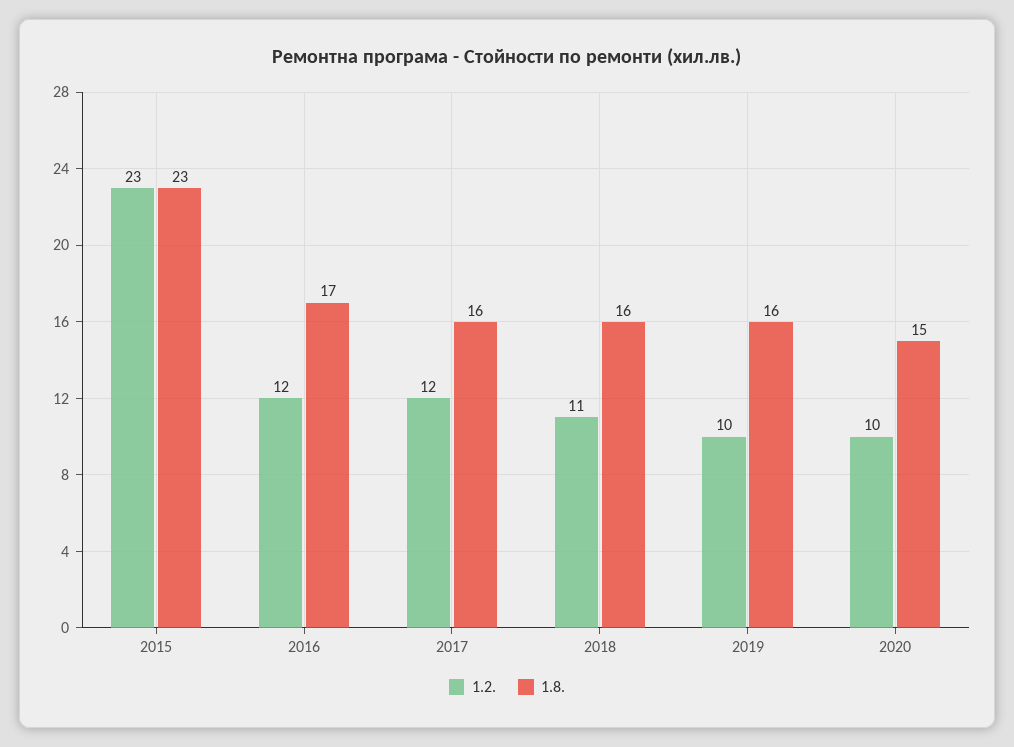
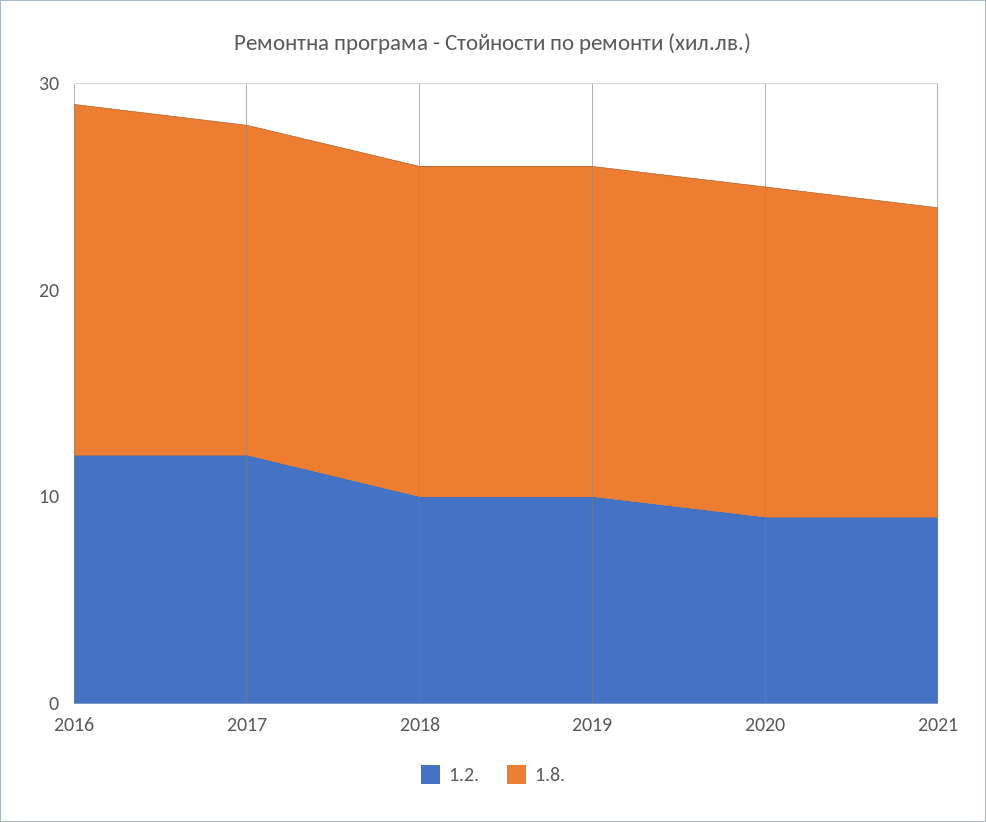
1.2., 2015: 23 -> none
1.8., 2015: 23 -> none
1.2., 2018: 11 -> 10
1.2., 2020: 10 -> 9
1.8., 2020: 15 -> 16
1.2., 2021: none -> 9
1.8., 2021: none -> 15

